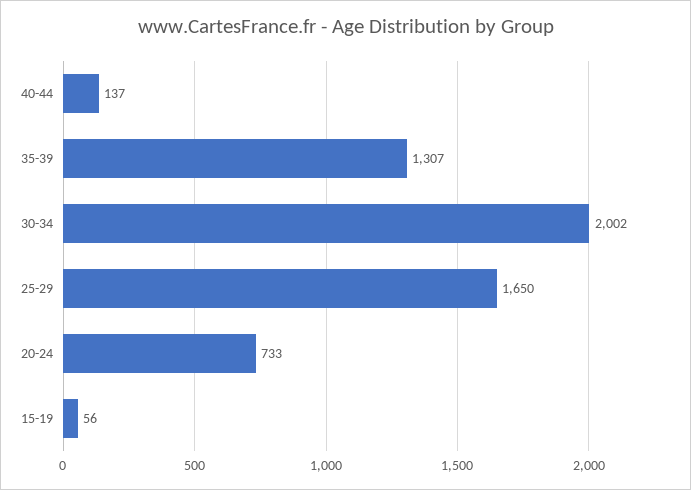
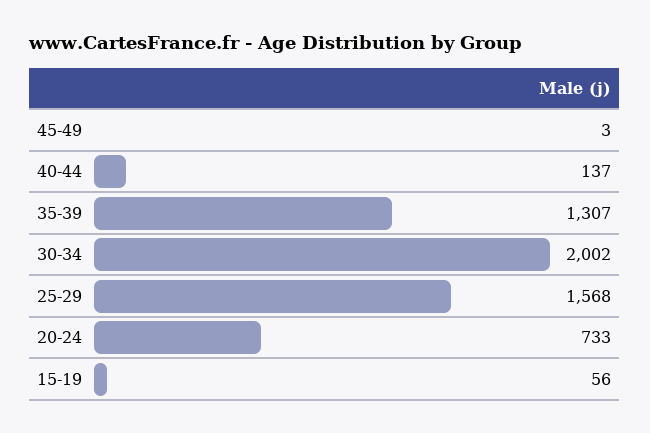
25-29: 1650 -> 1568
45-49: none -> 3

